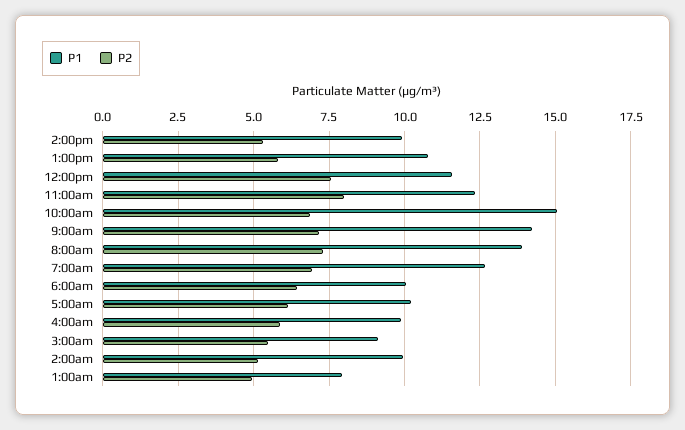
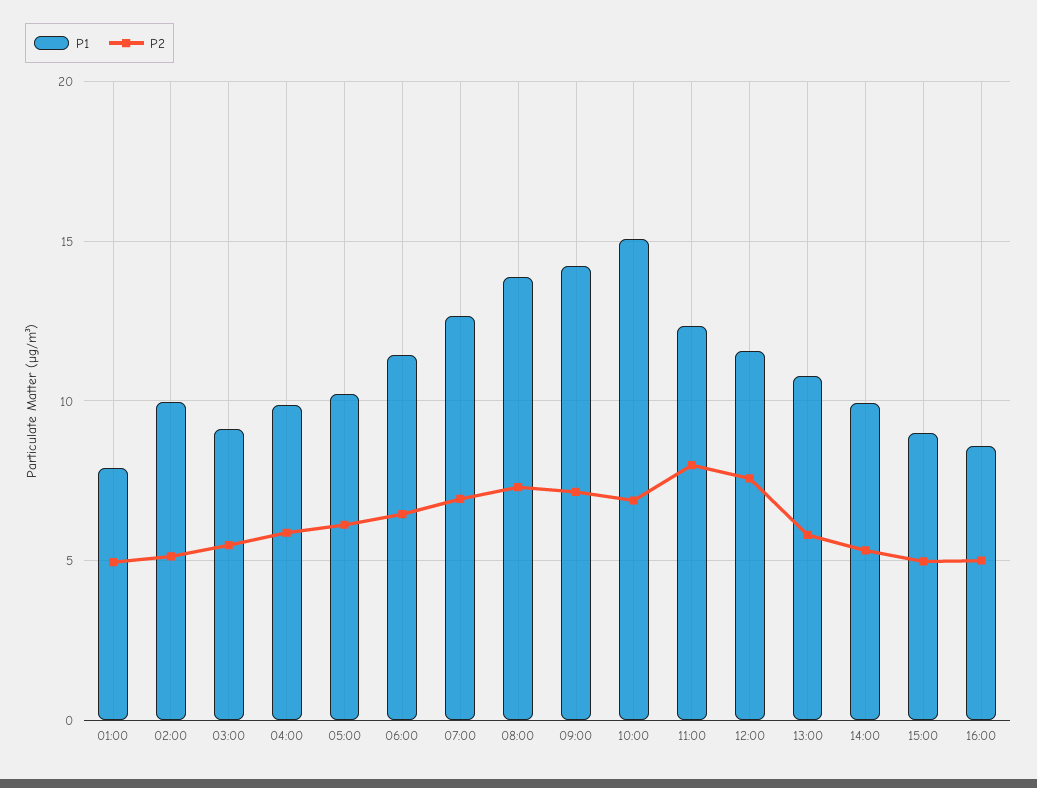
P1, 6:00am: 10 -> 11.5
P1, 15:00: none -> 9
P2, 15:00: none -> 5
P1, 16:00: none -> 8.5
P2, 16:00: none -> 5

